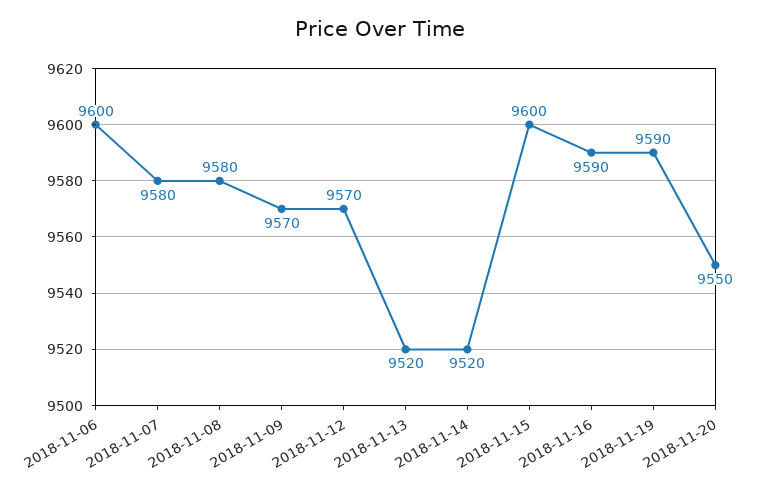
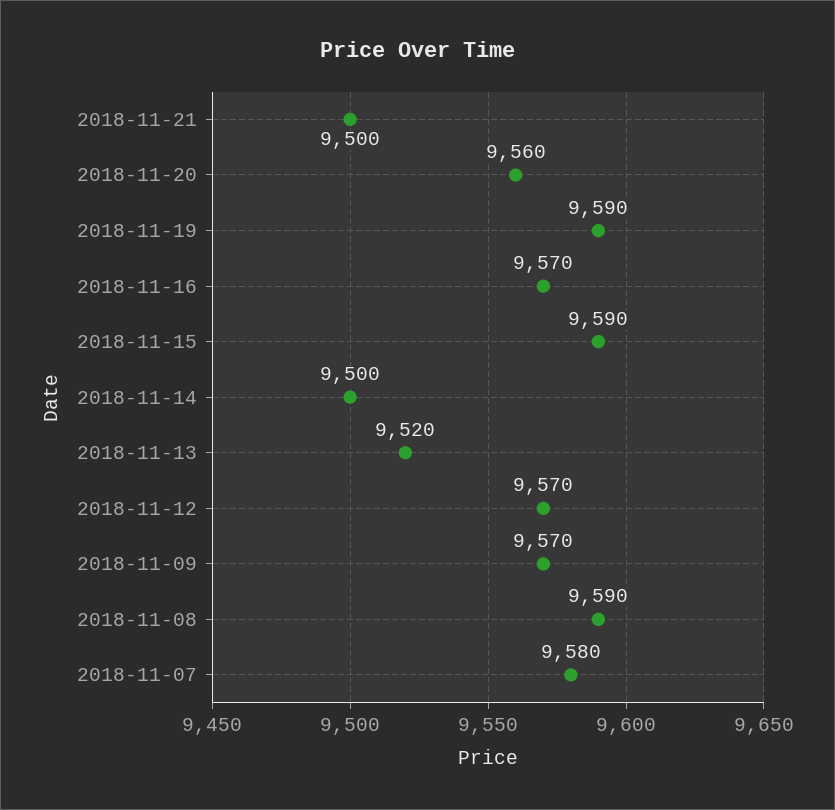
2018-11-06: 9600 -> none
2018-11-08: 9580 -> 9590
2018-11-14: 9520 -> 9500
2018-11-15: 9600 -> 9590
2018-11-16: 9590 -> 9570
2018-11-20: 9550 -> 9560
2018-11-21: none -> 9500

